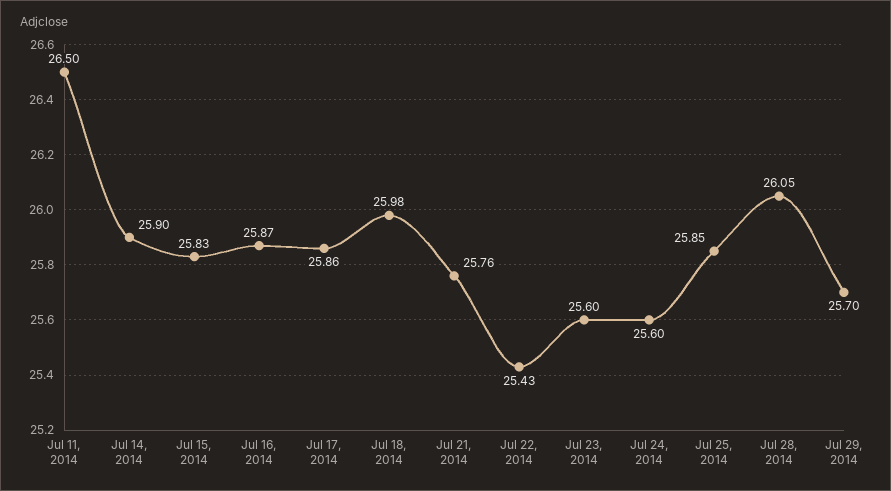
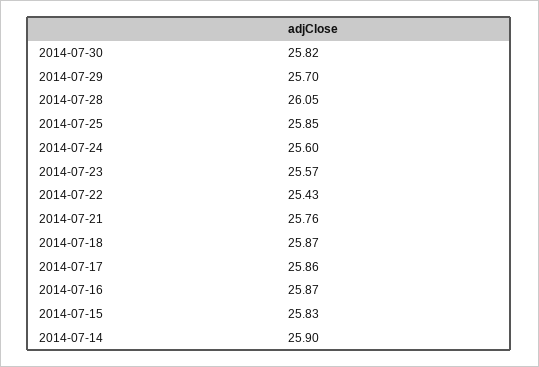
Jul 11, 2014: 26.5 -> none
Jul 18, 2014: 25.98 -> 25.87
Jul 23, 2014: 25.6 -> 25.57
2014-07-30: none -> 25.82

